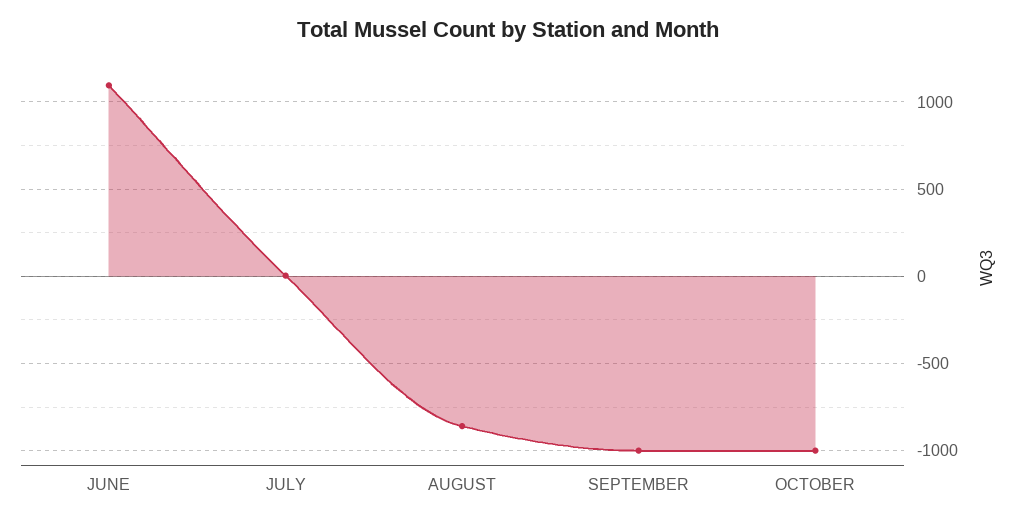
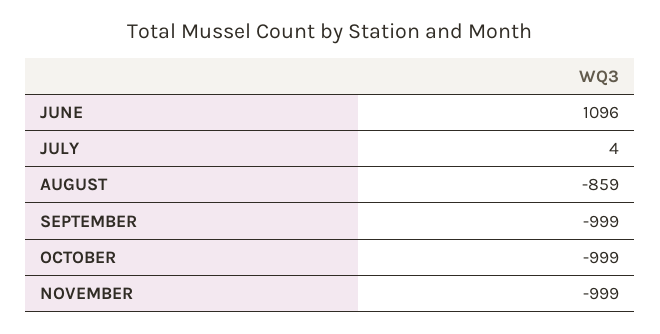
NOVEMBER: none -> -999

